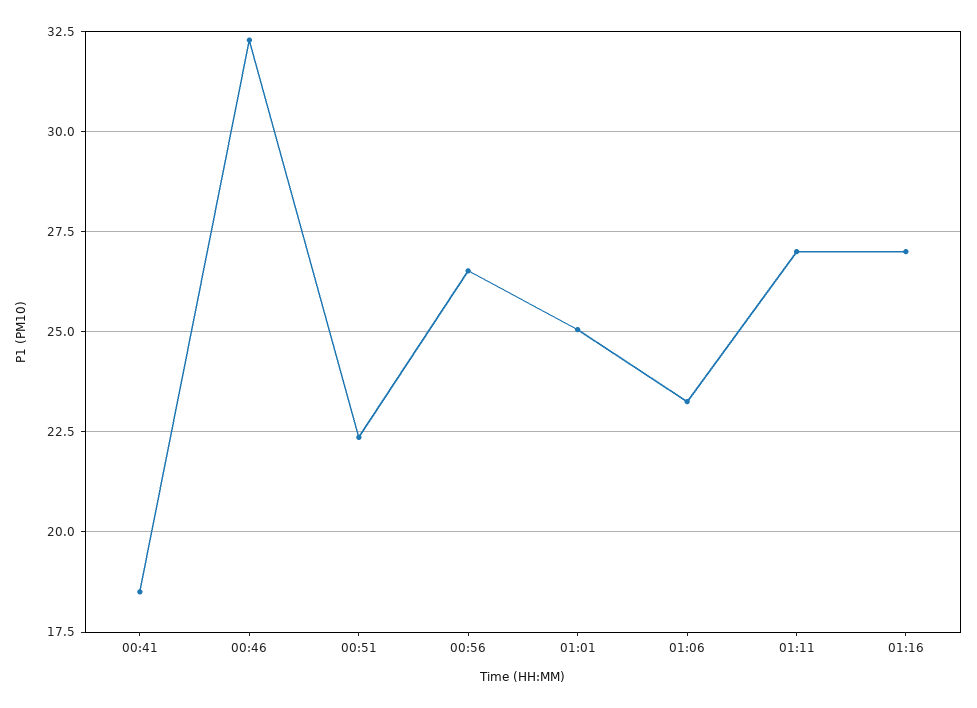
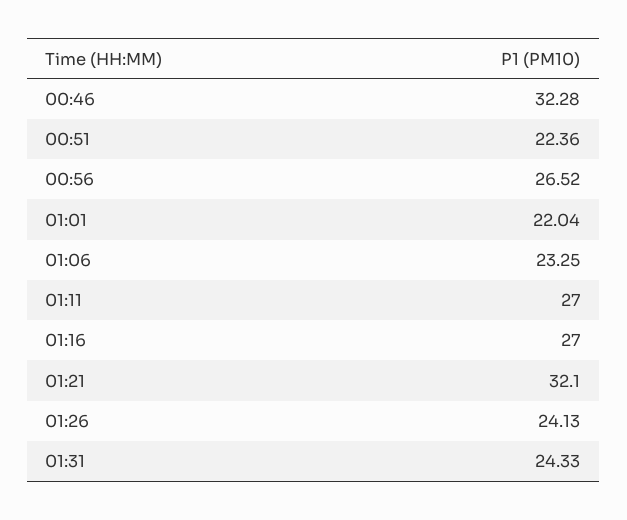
00:41: 18.5 -> none
01:01: 25 -> 22.04
01:21: none -> 32.1
01:26: none -> 24.13
01:31: none -> 24.33

